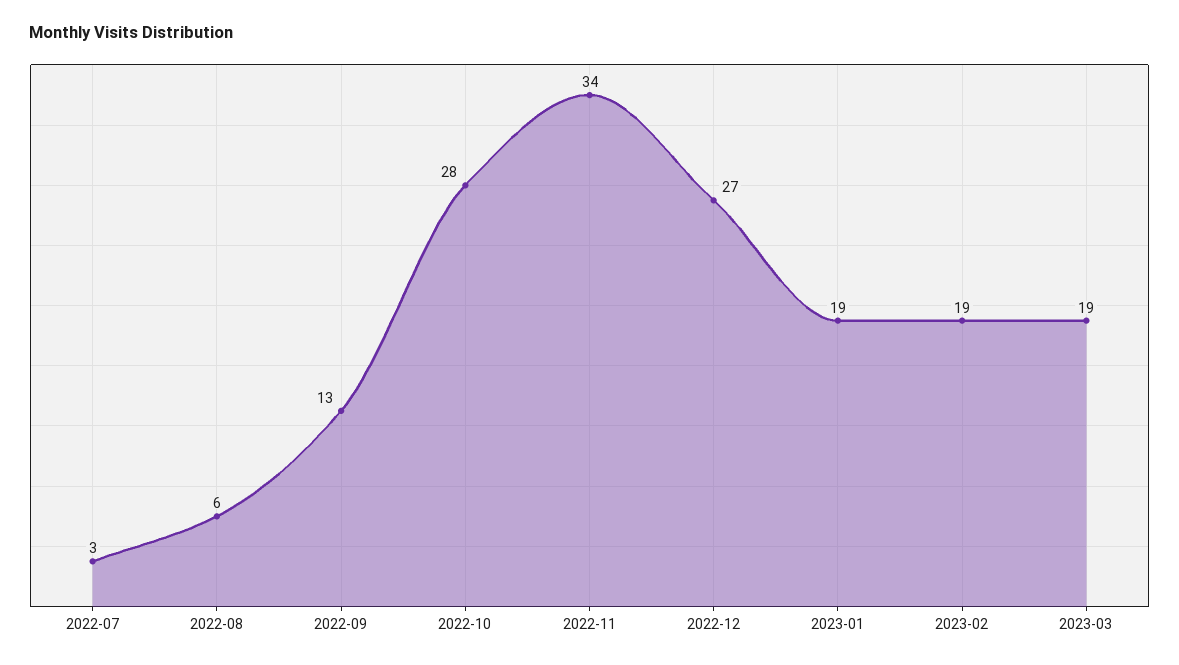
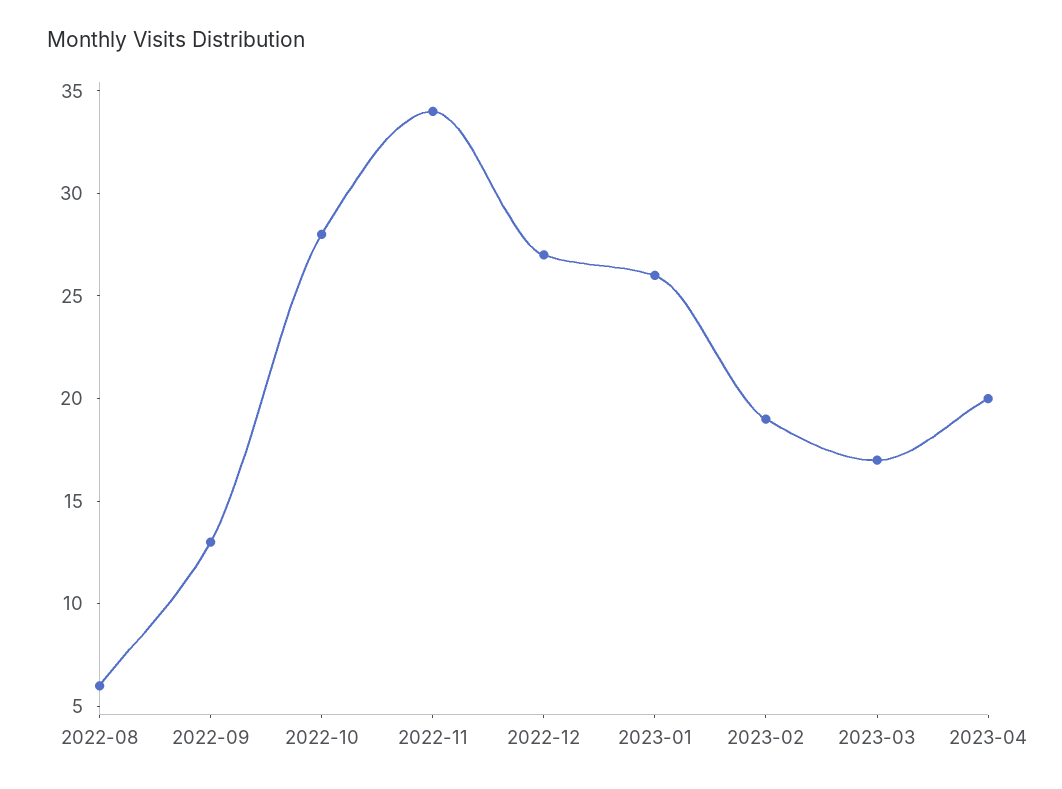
2022-07: 3 -> none
2023-01: 19 -> 26
2023-03: 19 -> 17
2023-04: none -> 20

